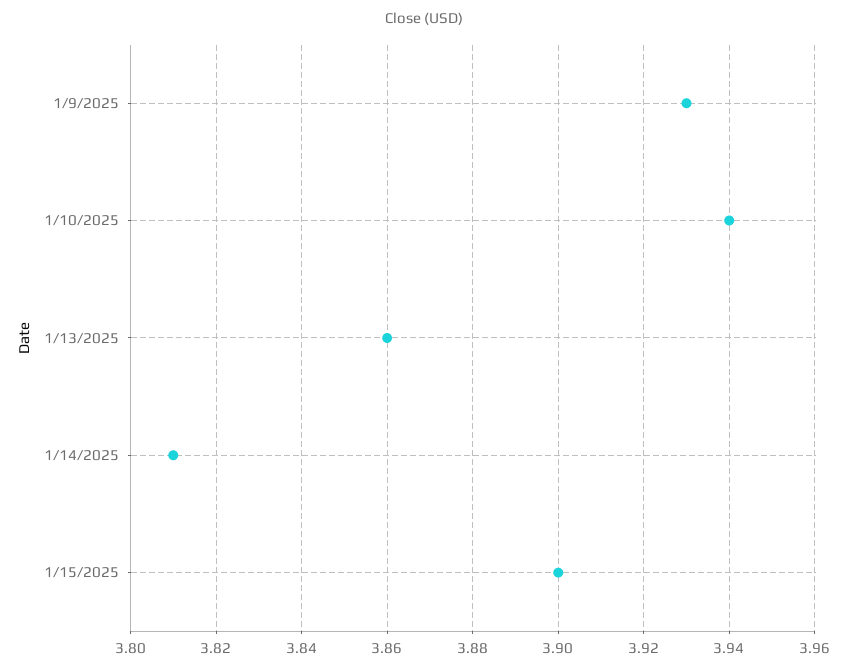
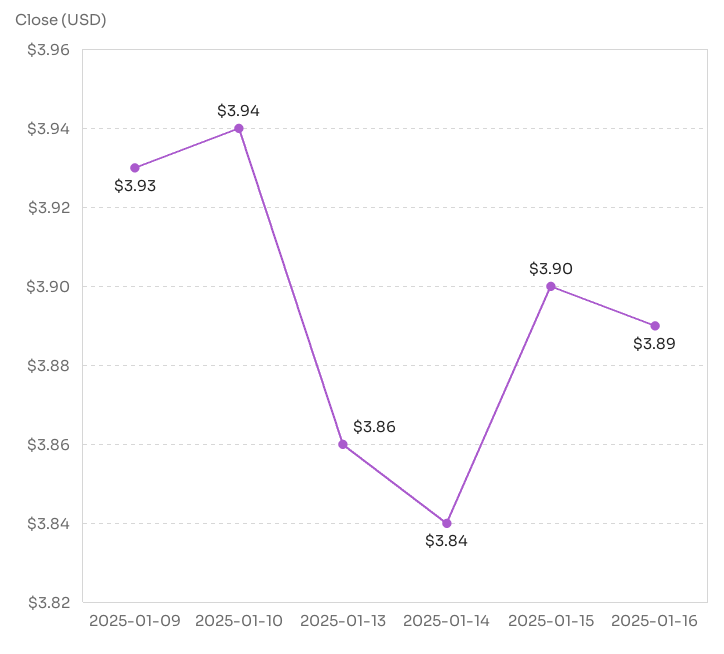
1/14/2025: 3.81 -> 3.84
2025-01-16: none -> 3.89

